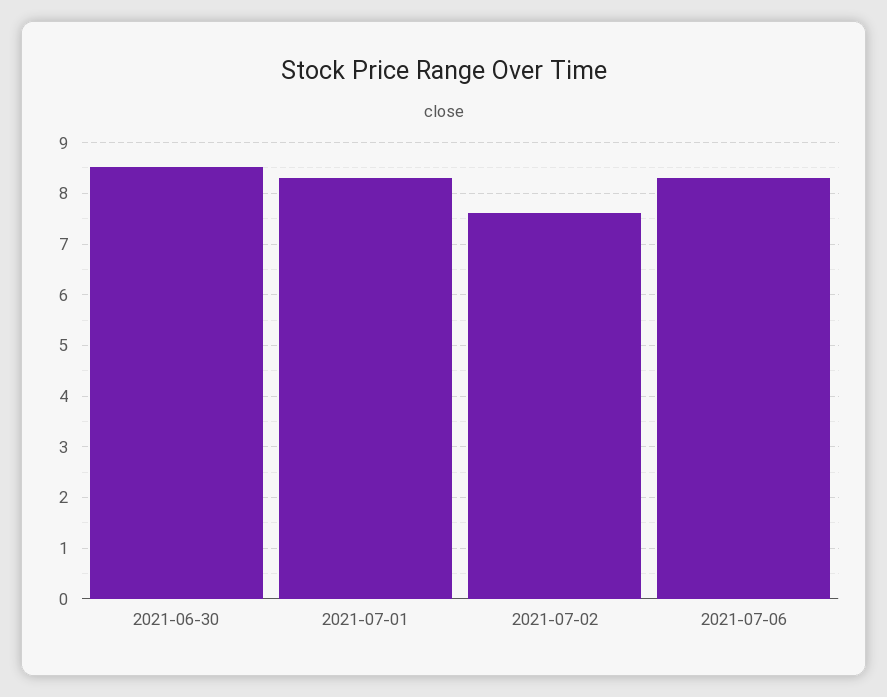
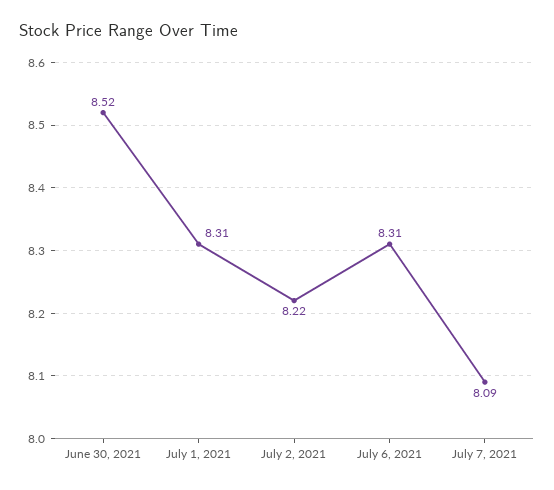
2021-07-02: 7.6 -> 8.22
July 7, 2021: none -> 8.09

